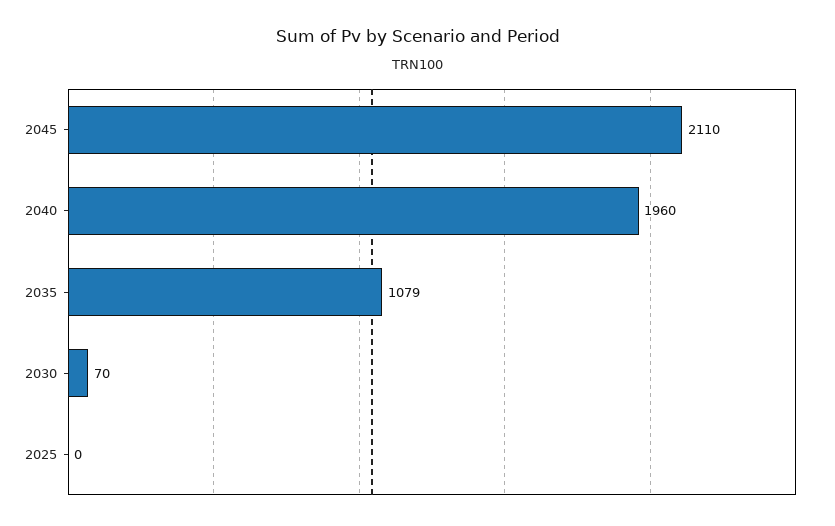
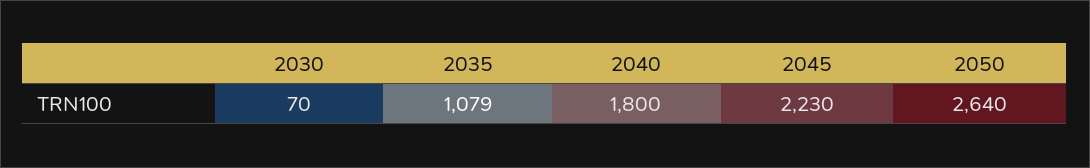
2045: 2110 -> 2230
2040: 1960 -> 1800
2025: 0 -> none
2050: none -> 2640

